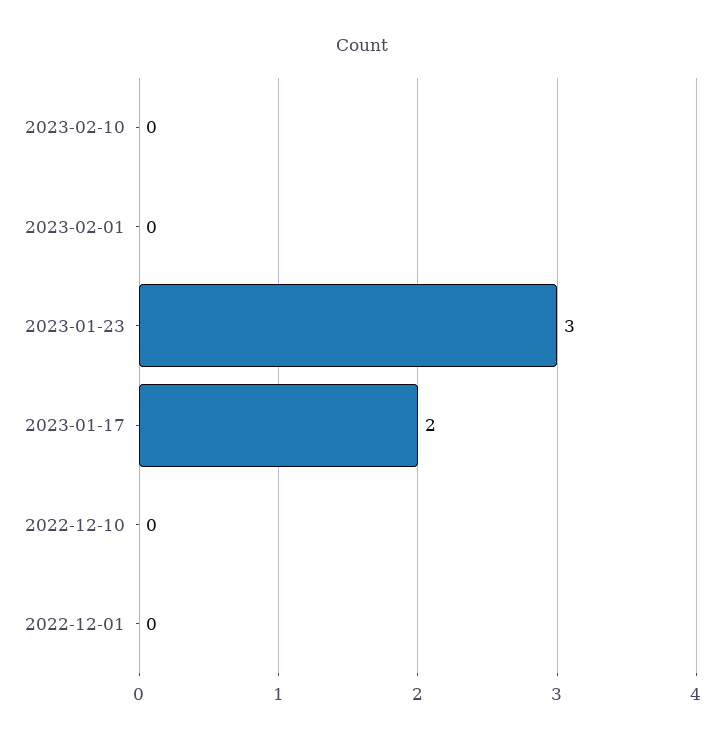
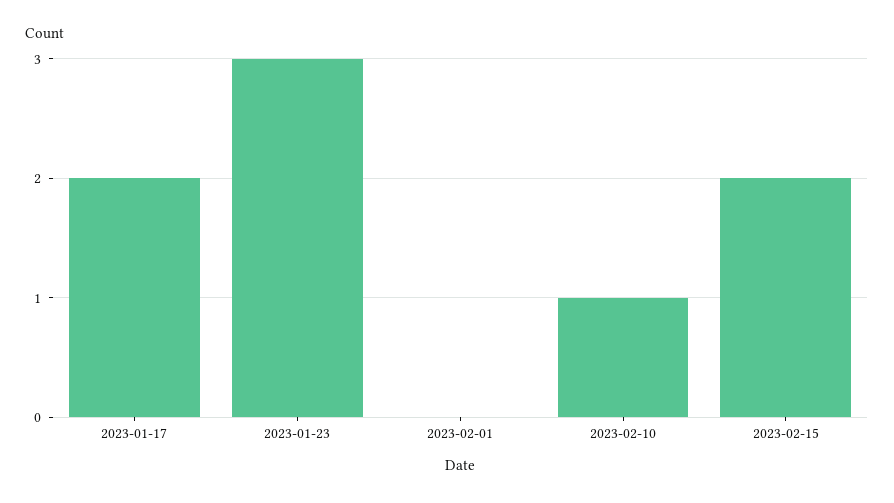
2023-02-10: 0 -> 1
2022-12-10: 0 -> none
2022-12-01: 0 -> none
2023-02-15: none -> 2

